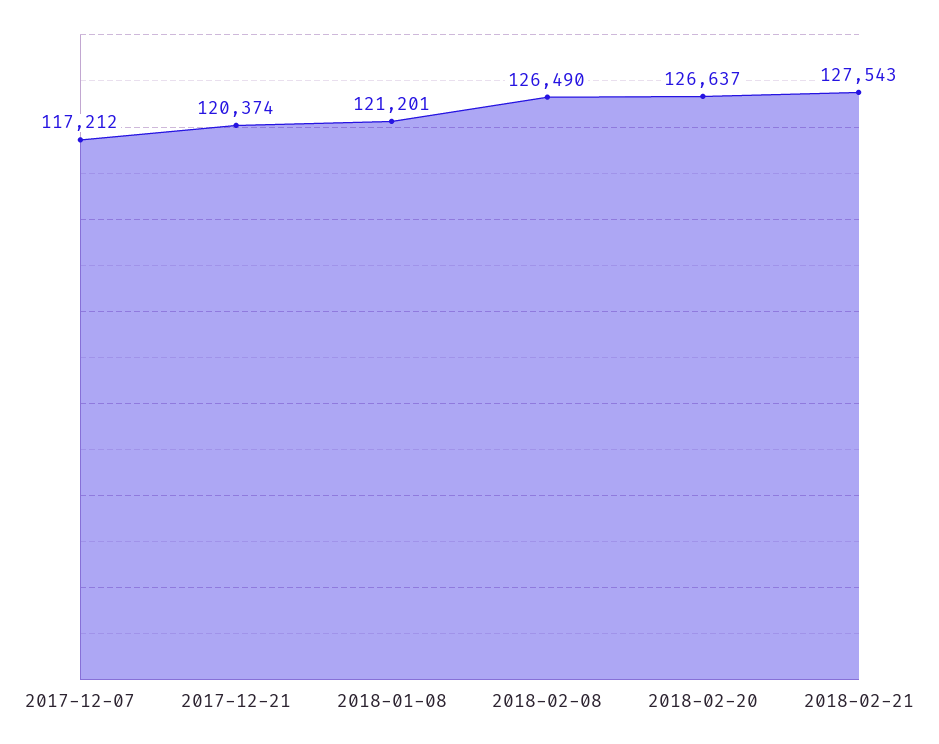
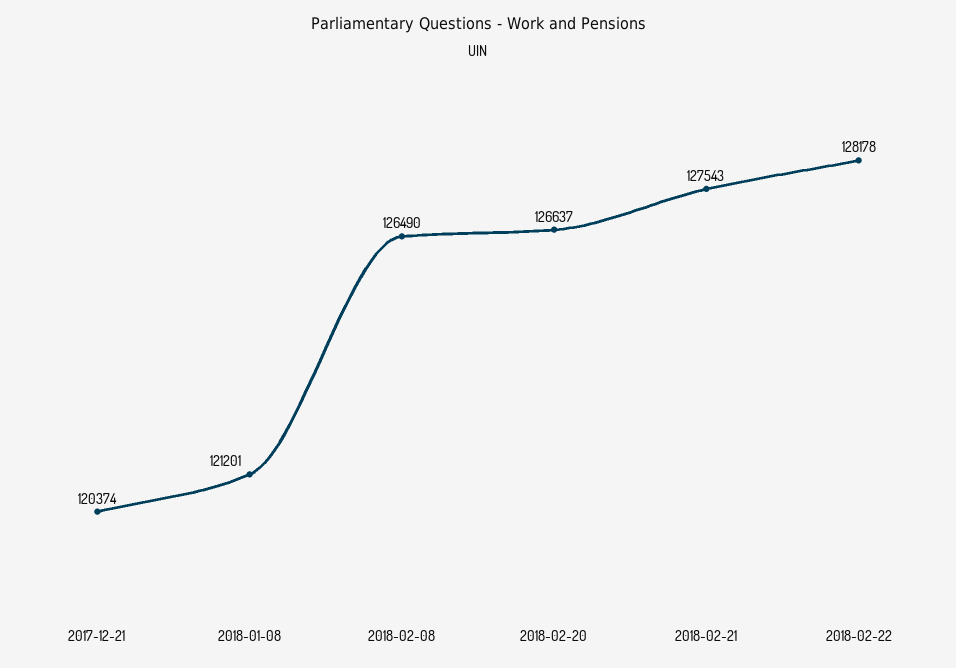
2017-12-07: 117212 -> none
2018-02-22: none -> 128178

